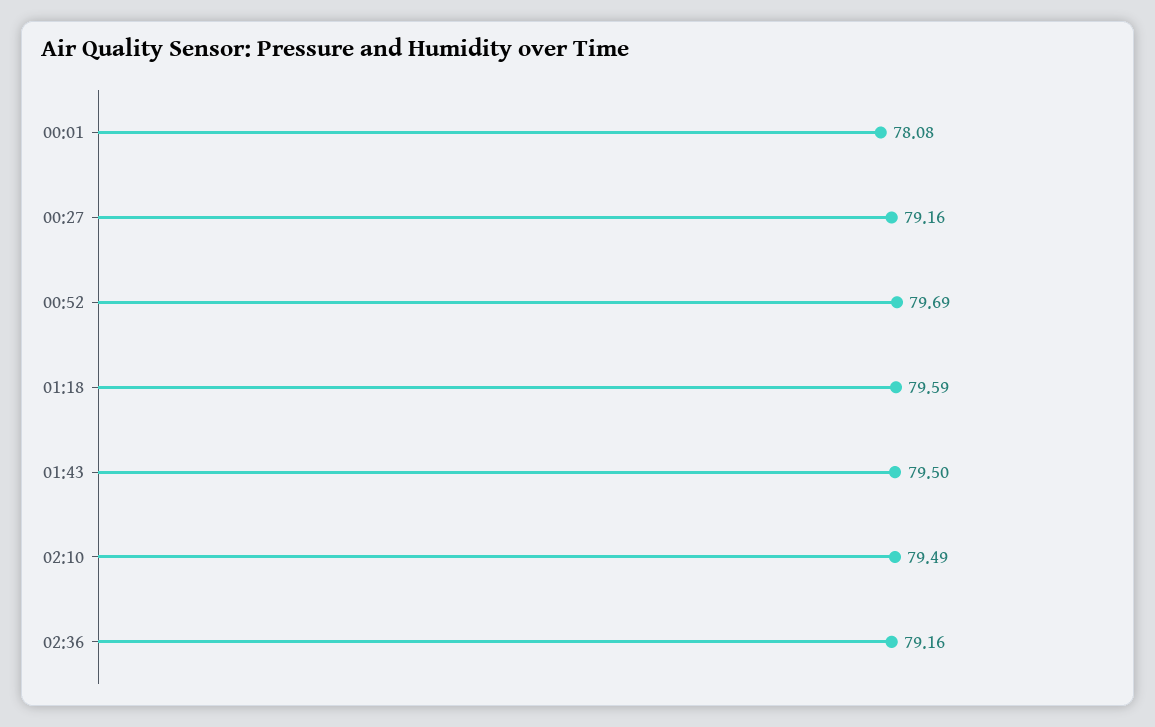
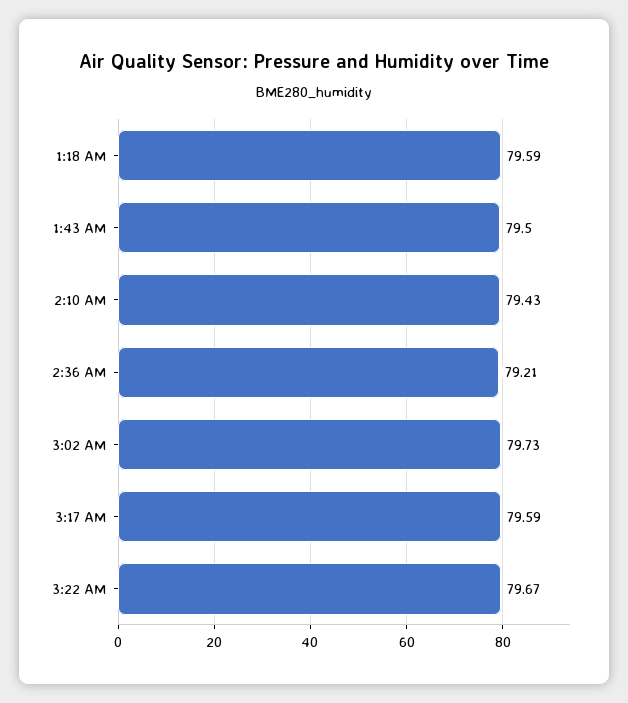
00:01: 78.08 -> none
00:27: 79.16 -> none
00:52: 79.69 -> none
02:10: 79.49 -> 79.43
02:36: 79.16 -> 79.21
3:02 AM: none -> 79.73
3:17 AM: none -> 79.59
3:22 AM: none -> 79.67

